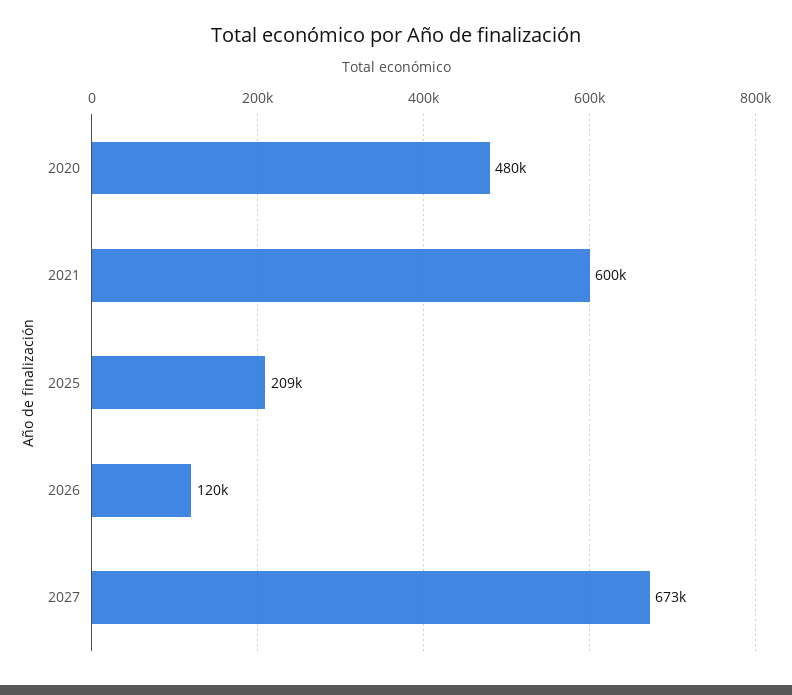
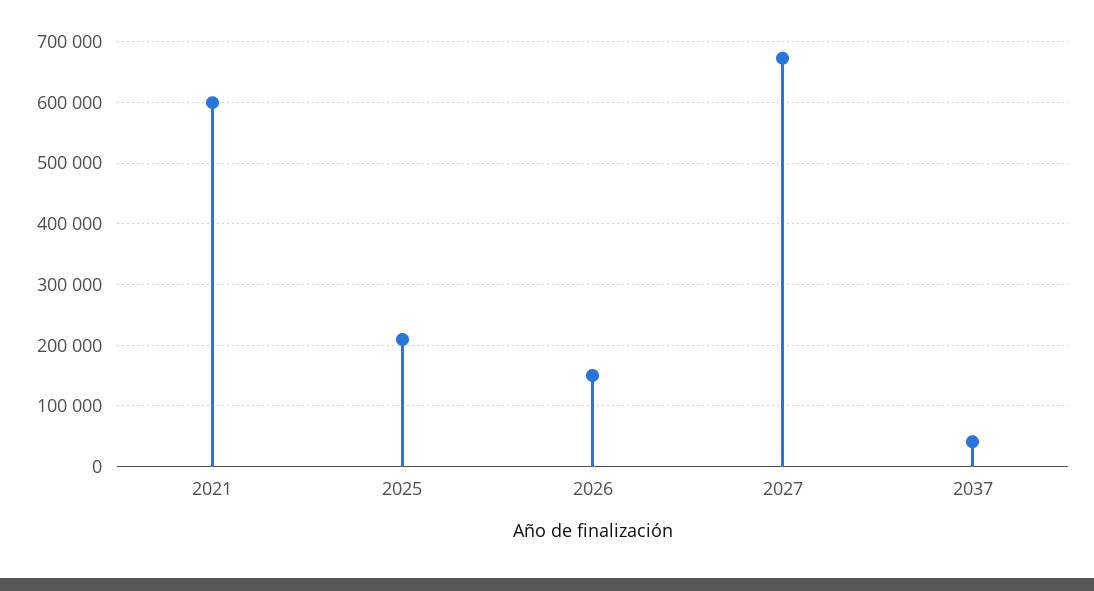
2020: 480000 -> none
2026: 120000 -> 150000
2037: none -> 40000

